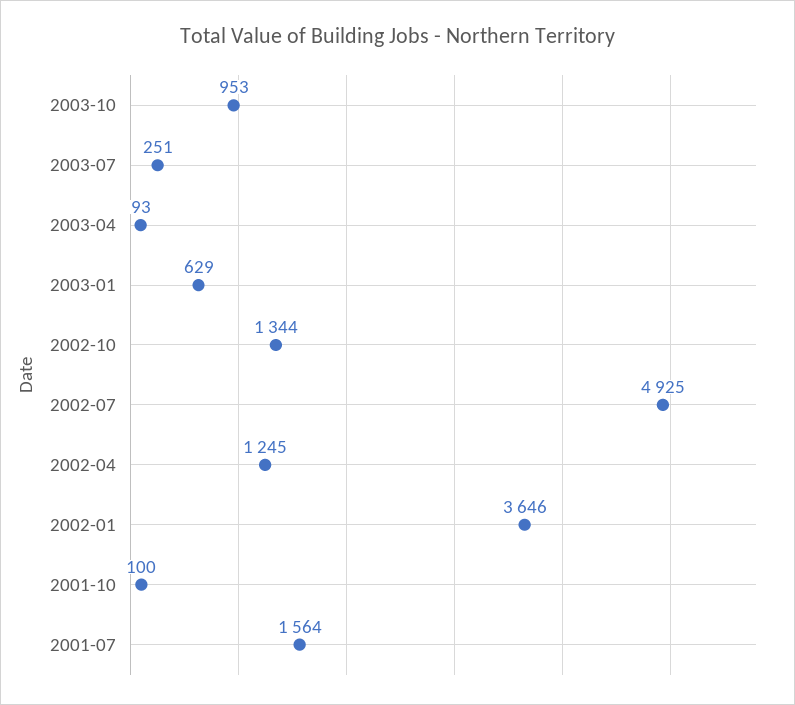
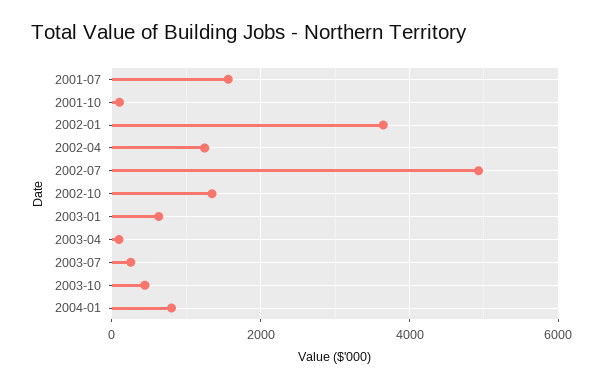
2003-10: 953 -> 400
2004-01: none -> 800

